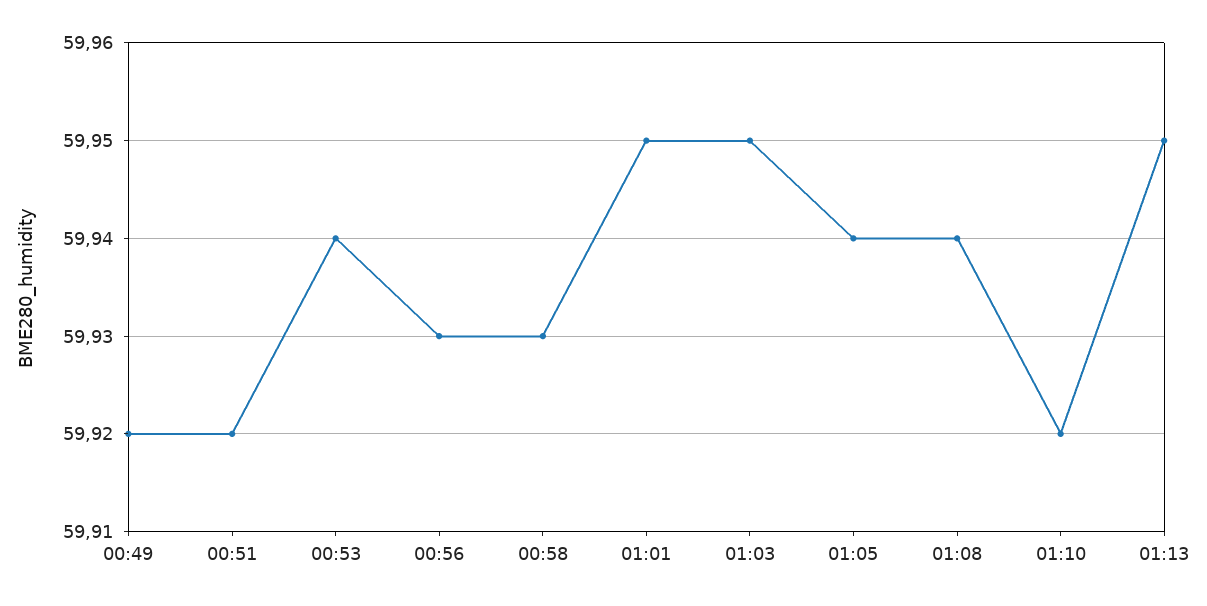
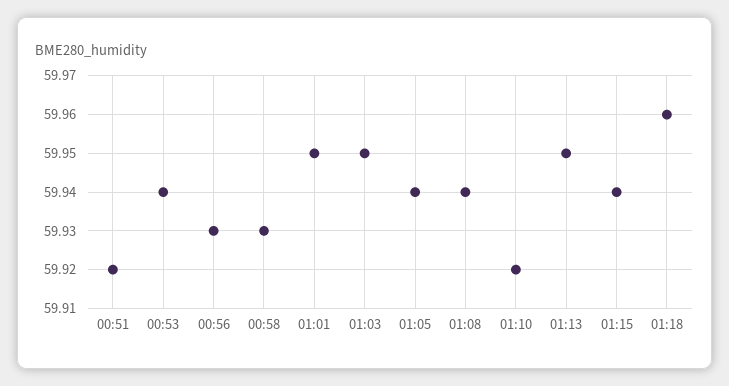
00:49: 59.92 -> none
01:15: none -> 59.94
01:18: none -> 59.96

